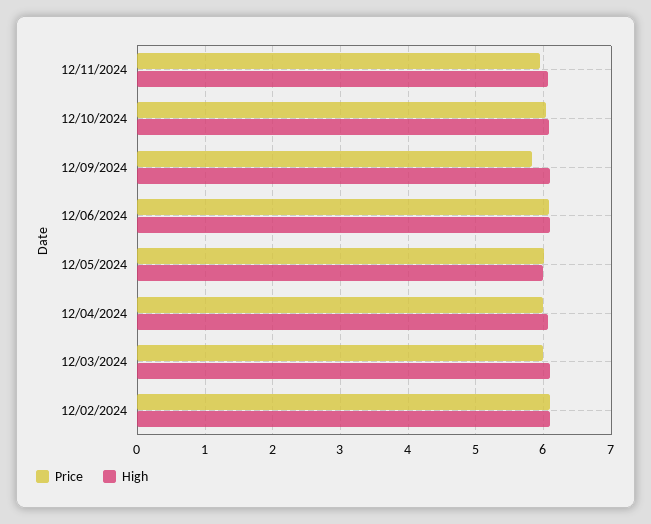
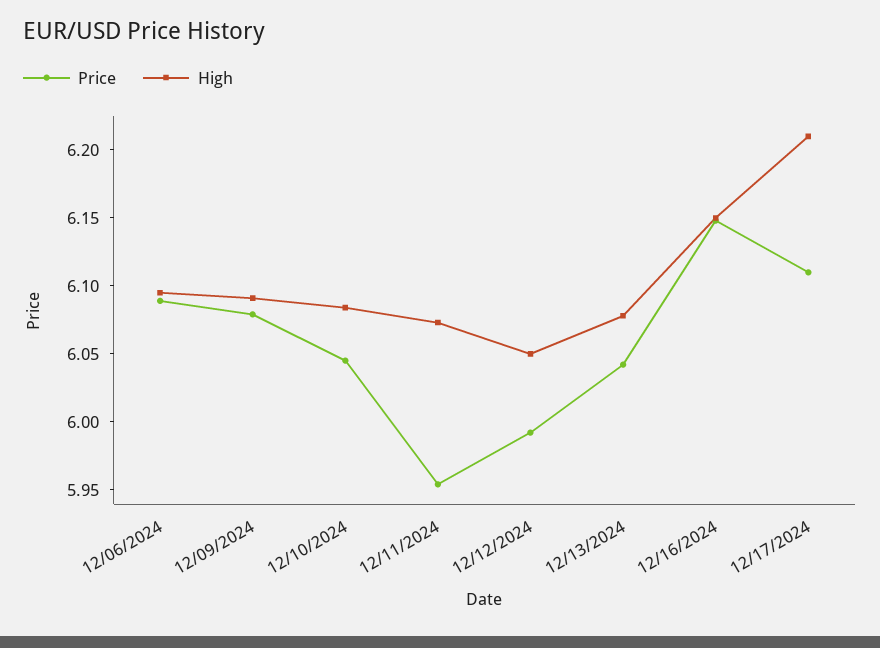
Price, 12/09/2024: 5.8 -> 6.08
Price, 12/05/2024: 6 -> none
High, 12/05/2024: 6 -> none
Price, 12/04/2024: 6 -> none
High, 12/04/2024: 6.1 -> none
Price, 12/03/2024: 6 -> none
High, 12/03/2024: 6.1 -> none
Price, 12/02/2024: 6.1 -> none
High, 12/02/2024: 6.1 -> none
Price, 12/12/2024: none -> 5.99
High, 12/12/2024: none -> 6.05
Price, 12/13/2024: none -> 6.04
High, 12/13/2024: none -> 6.08
Price, 12/16/2024: none -> 6.15
High, 12/16/2024: none -> 6.15
Price, 12/17/2024: none -> 6.11
High, 12/17/2024: none -> 6.21

